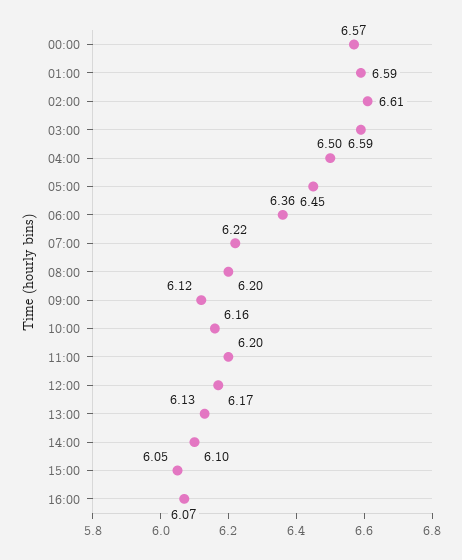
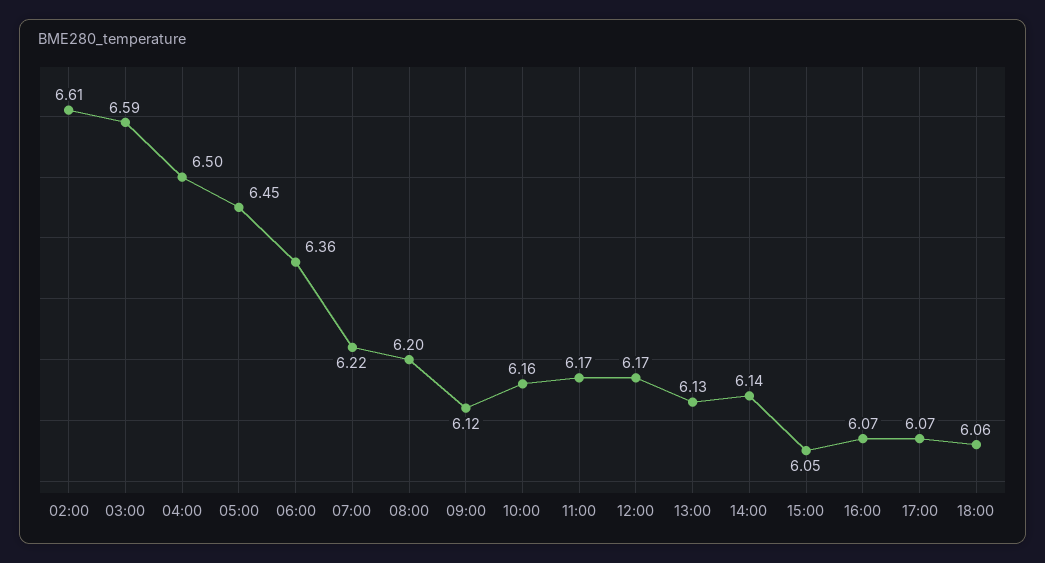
00:00: 6.57 -> none
01:00: 6.59 -> none
11:00: 6.2 -> 6.17
14:00: 6.1 -> 6.14
17:00: none -> 6.07
18:00: none -> 6.06

